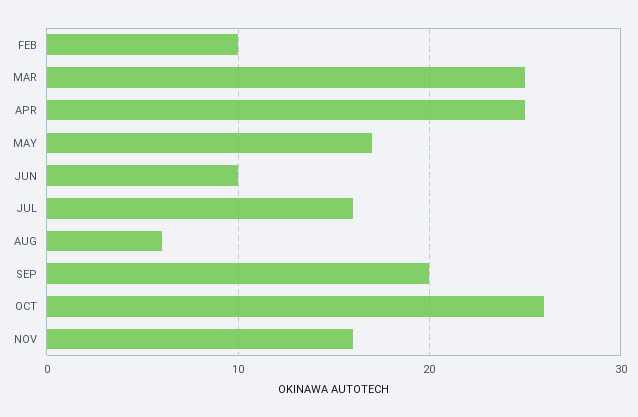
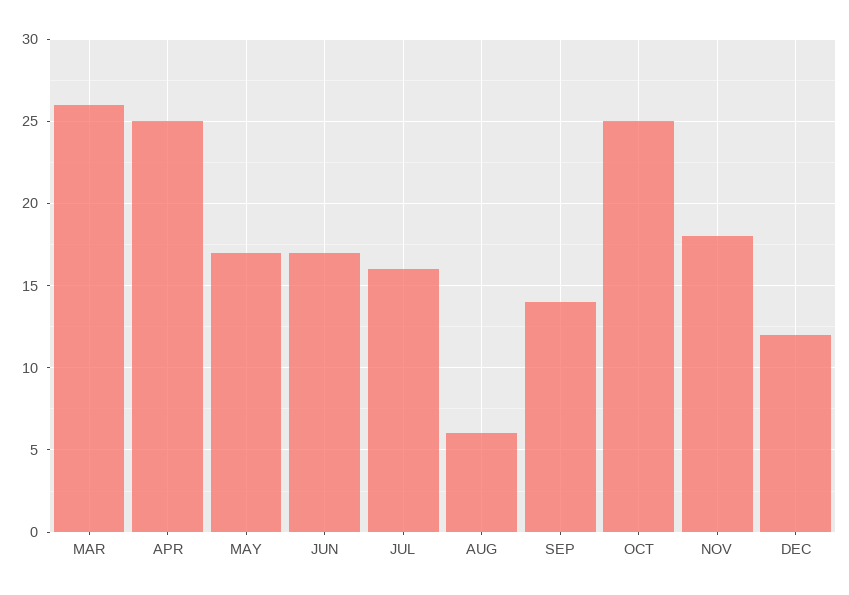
FEB: 10 -> none
MAR: 25 -> 26
JUN: 10 -> 17
SEP: 20 -> 14
OCT: 26 -> 25
NOV: 16 -> 18
DEC: none -> 12

